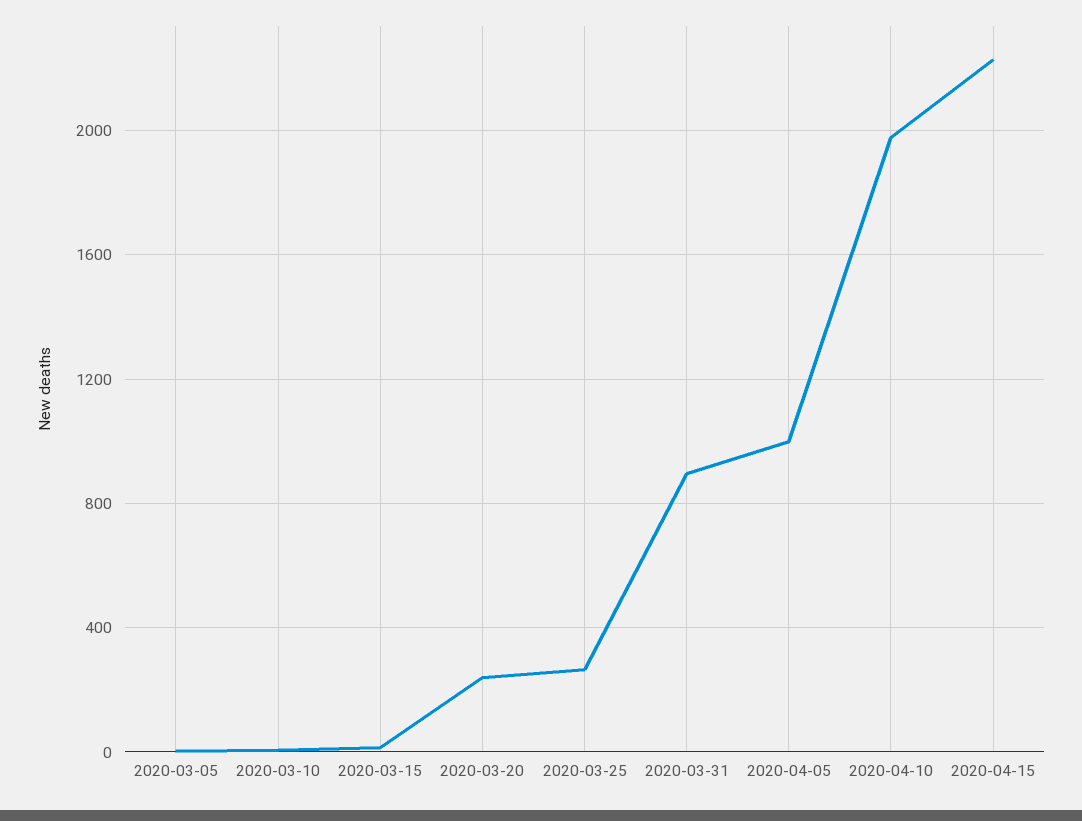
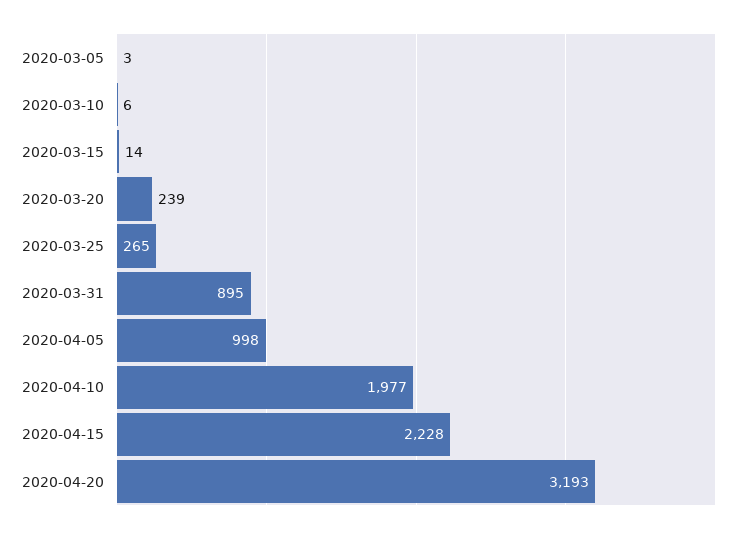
2020-04-20: none -> 3193

